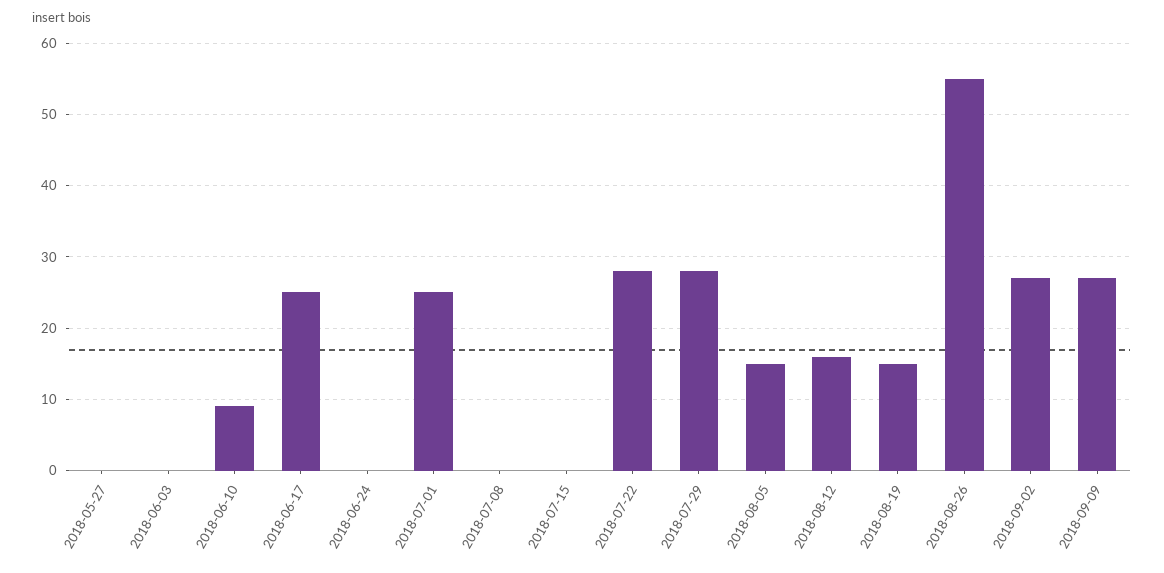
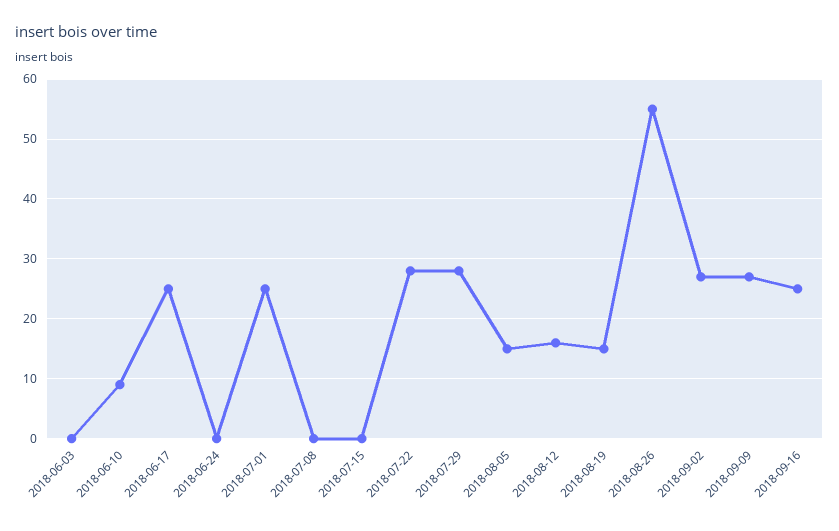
2018-05-27: 0 -> none
2018-09-16: none -> 25

